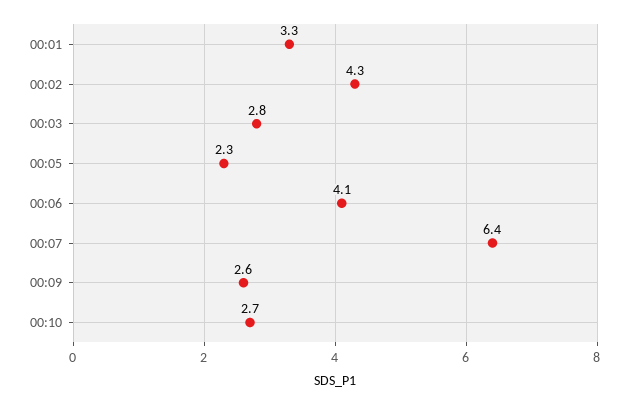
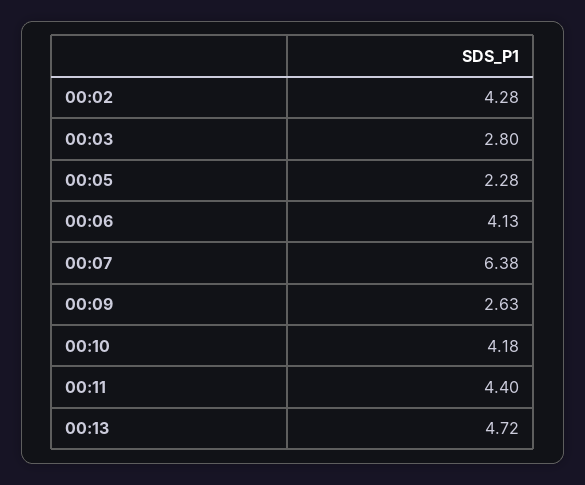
00:01: 3.3 -> none
00:10: 2.7 -> 4.18
00:11: none -> 4.4
00:13: none -> 4.72

